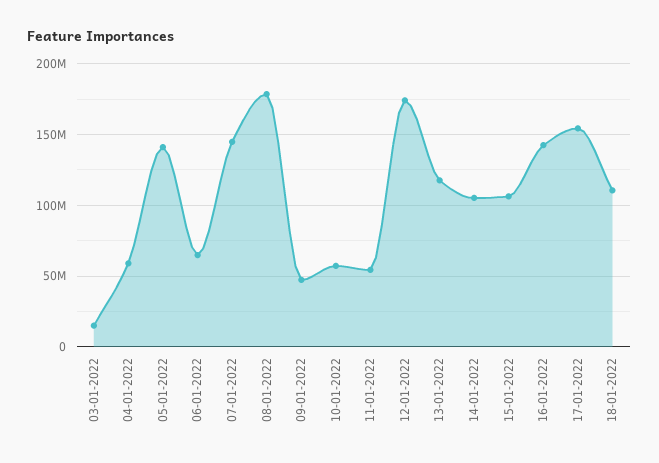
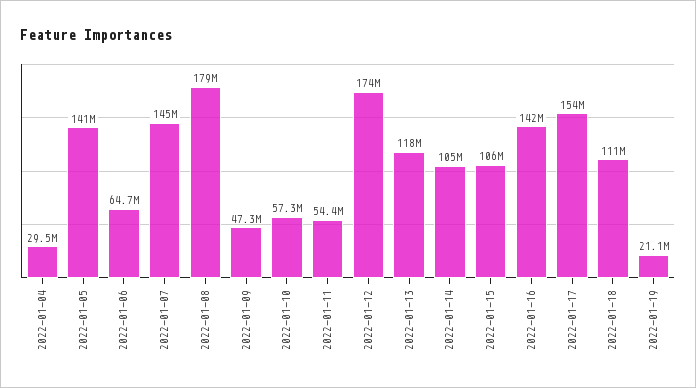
03-01-2022: 15000000 -> none
04-01-2022: 60000000 -> 29500000
2022-01-19: none -> 21100000

